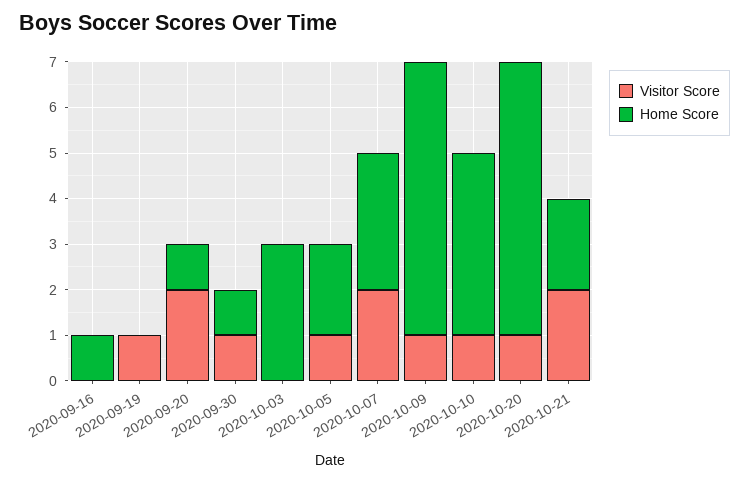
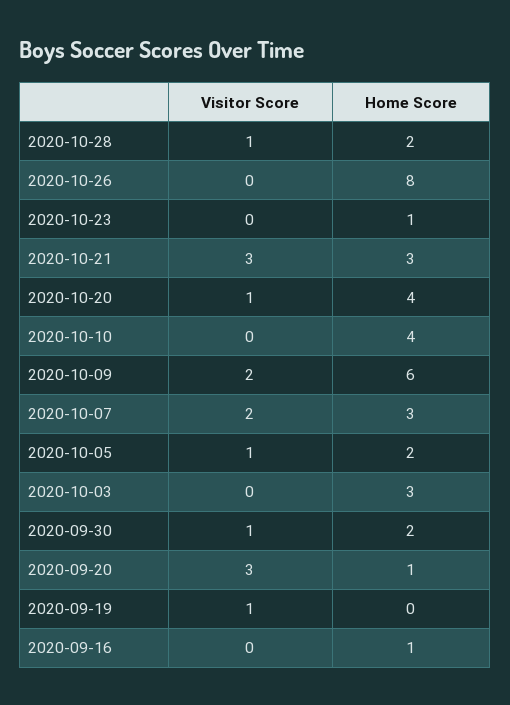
Visitor Score, 2020-09-20: 2 -> 3
Home Score, 2020-09-30: 1 -> 2
Visitor Score, 2020-10-09: 1 -> 2
Visitor Score, 2020-10-10: 1 -> 0
Home Score, 2020-10-20: 6 -> 4
Visitor Score, 2020-10-21: 2 -> 3
Home Score, 2020-10-21: 2 -> 3
Visitor Score, 2020-10-28: none -> 1
Home Score, 2020-10-28: none -> 2
Visitor Score, 2020-10-26: none -> 0
Home Score, 2020-10-26: none -> 8
Visitor Score, 2020-10-23: none -> 0
Home Score, 2020-10-23: none -> 1

